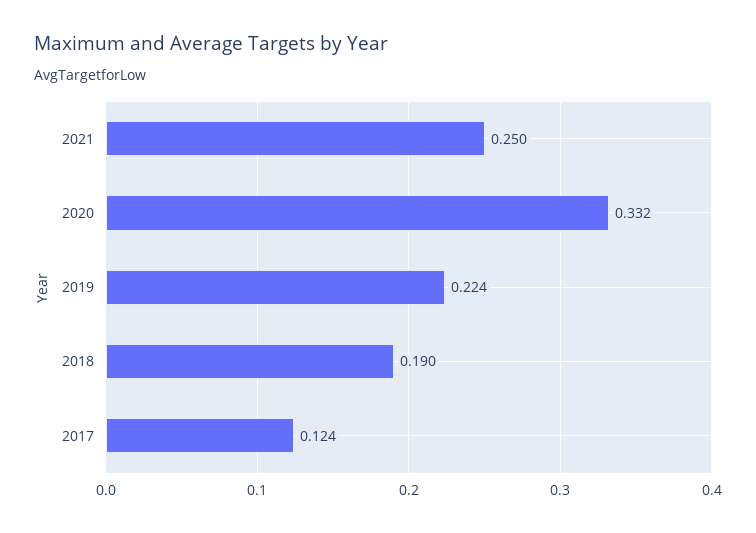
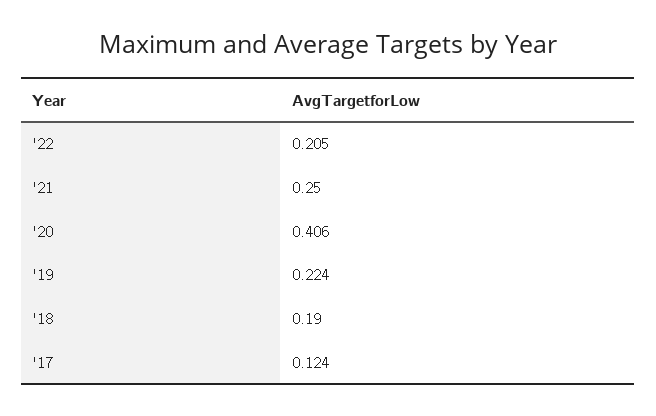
2020: 0.332 -> 0.406
'22: none -> 0.205

